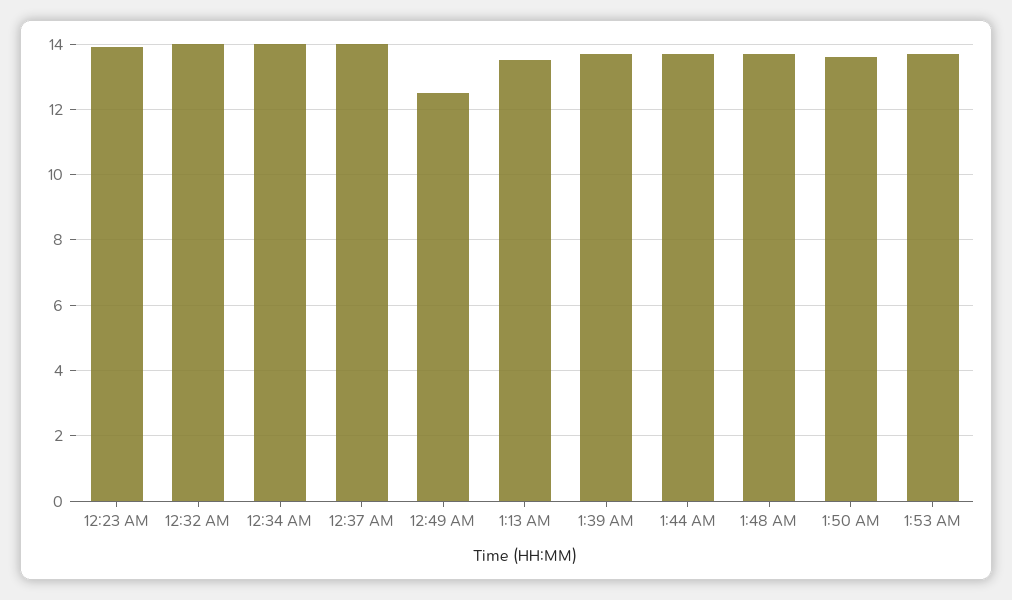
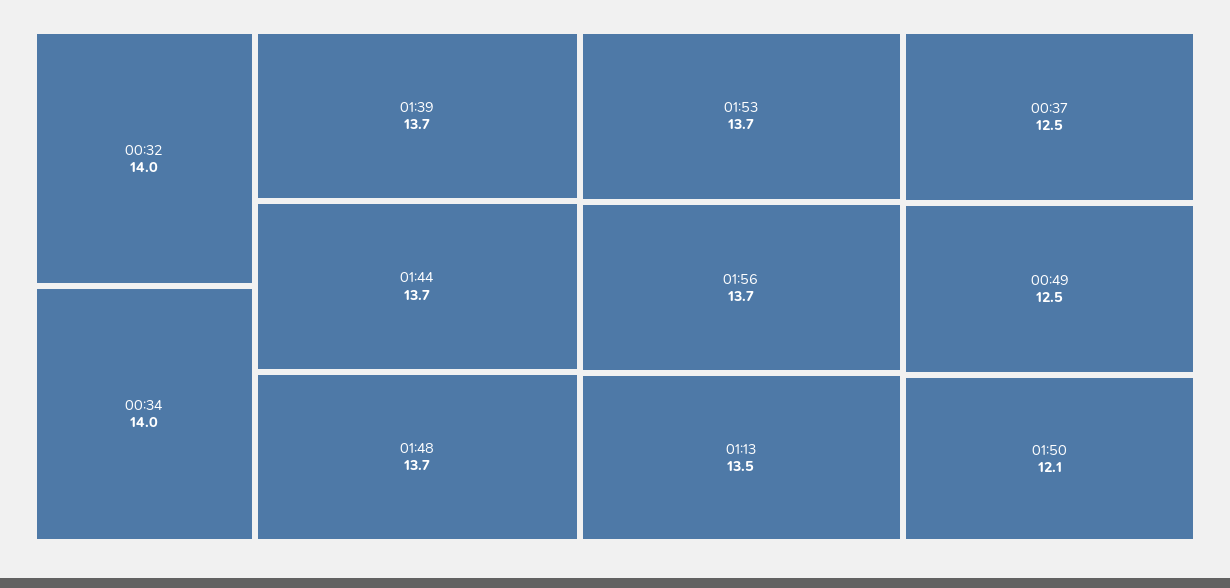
12:23 AM: 14 -> none
12:37 AM: 14 -> 12.5
1:50 AM: 13.5 -> 12.1
01:56: none -> 13.7

